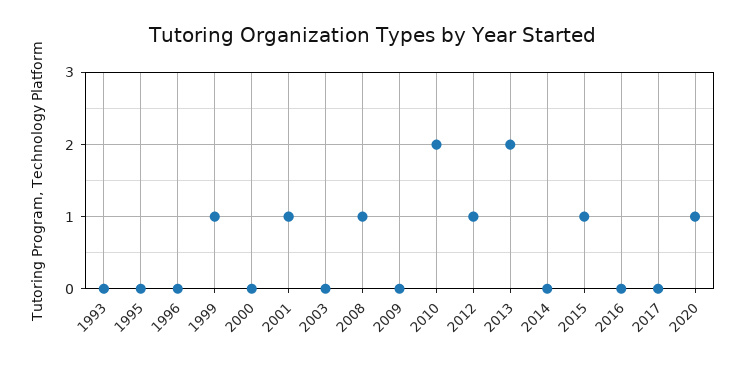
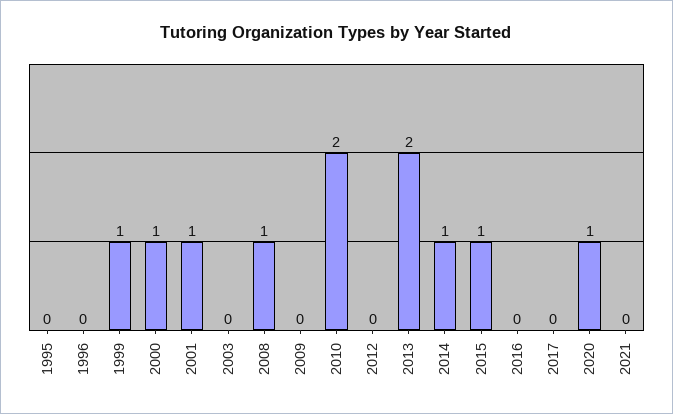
1993: 0 -> none
2000: 0 -> 1
2012: 1 -> 0
2014: 0 -> 1
2021: none -> 0

